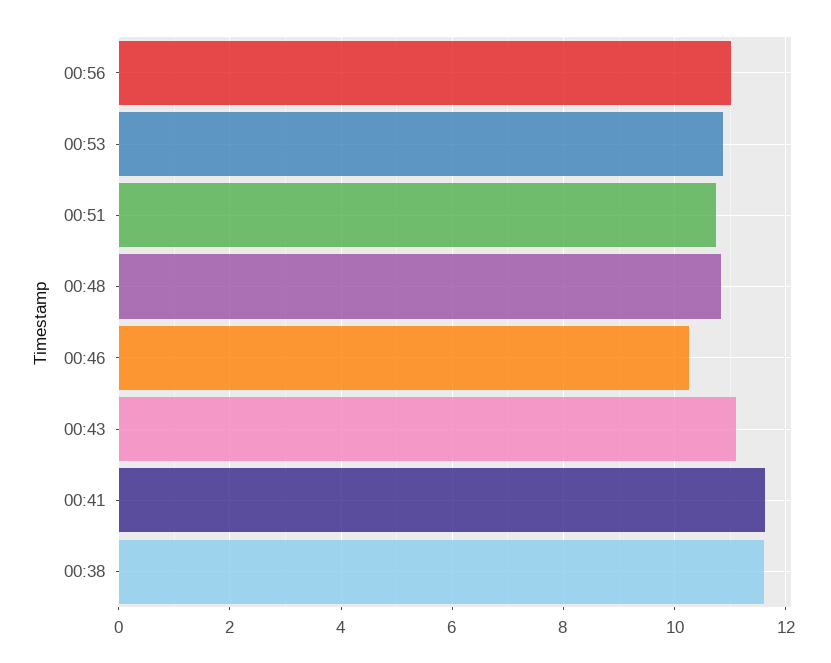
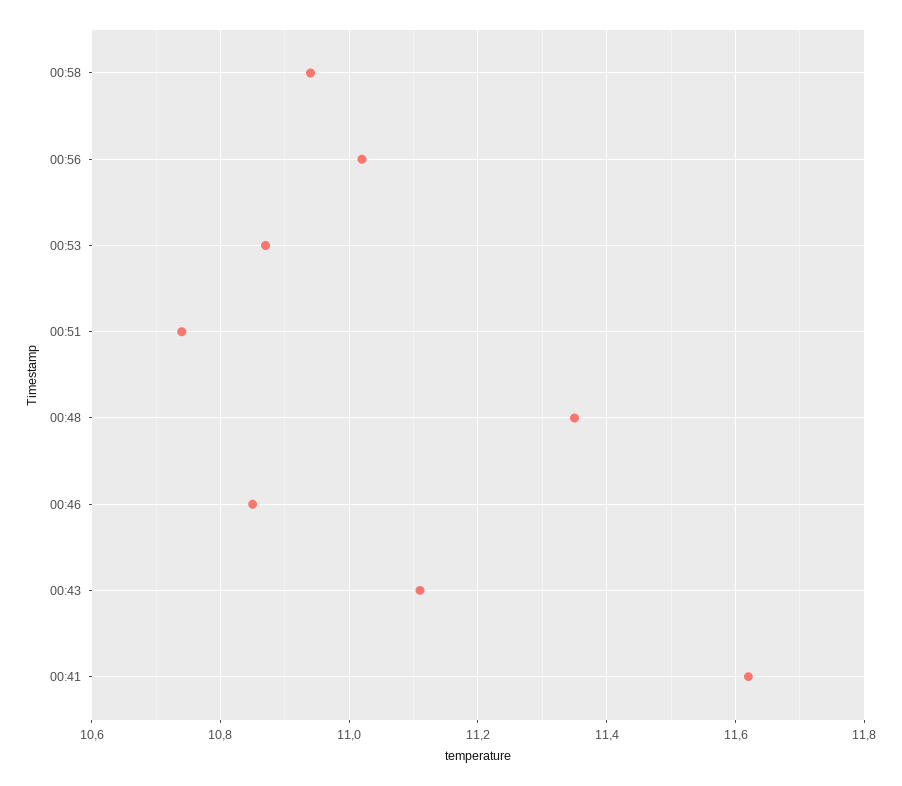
00:48: 10.8 -> 11.35
00:46: 10.2 -> 10.85
00:38: 11.6 -> none
00:58: none -> 10.95

